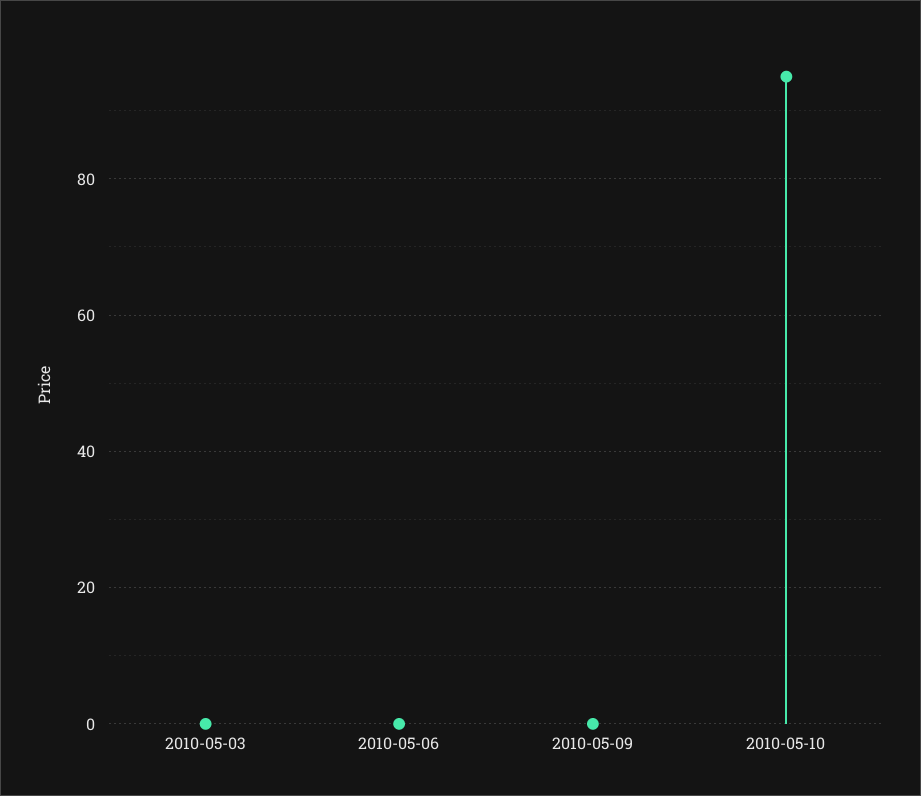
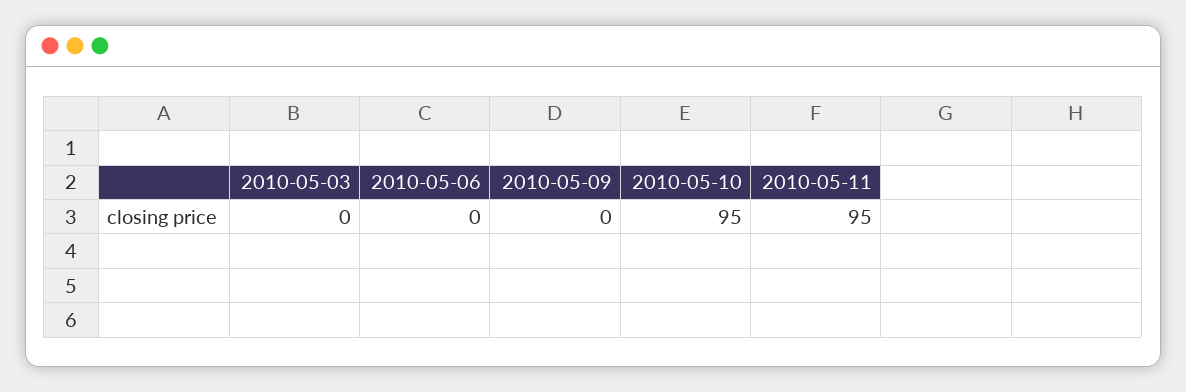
2010-05-11: none -> 95

